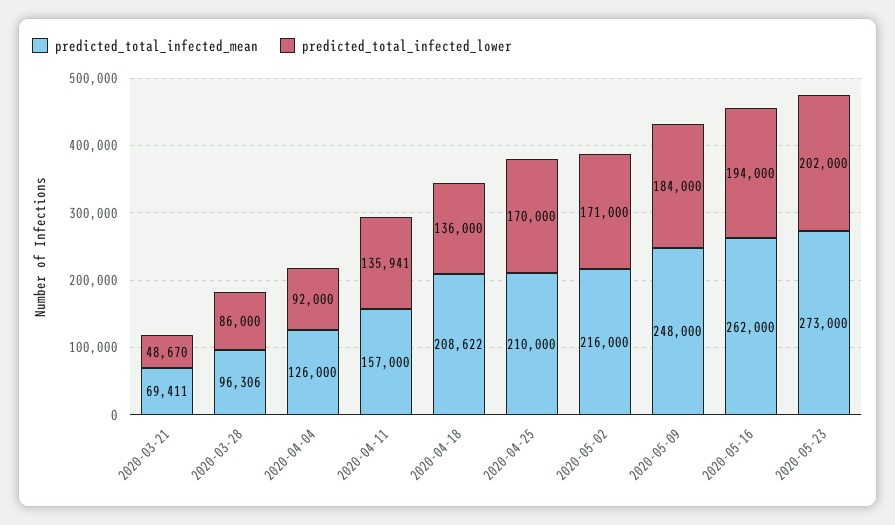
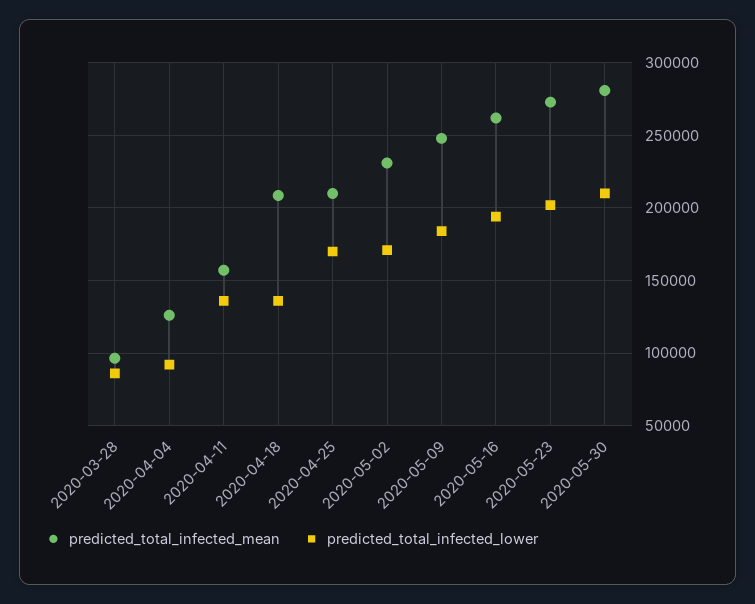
predicted_total_infected_mean, 2020-03-21: 69411 -> none
predicted_total_infected_lower, 2020-03-21: 48670 -> none
predicted_total_infected_mean, 2020-05-02: 216000 -> 230000
predicted_total_infected_mean, 2020-05-30: none -> 280000
predicted_total_infected_lower, 2020-05-30: none -> 210000

